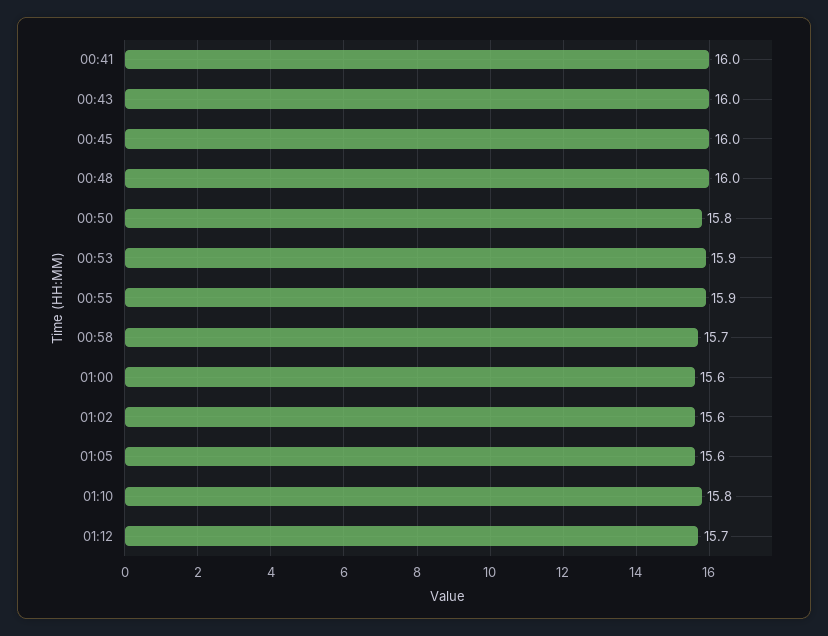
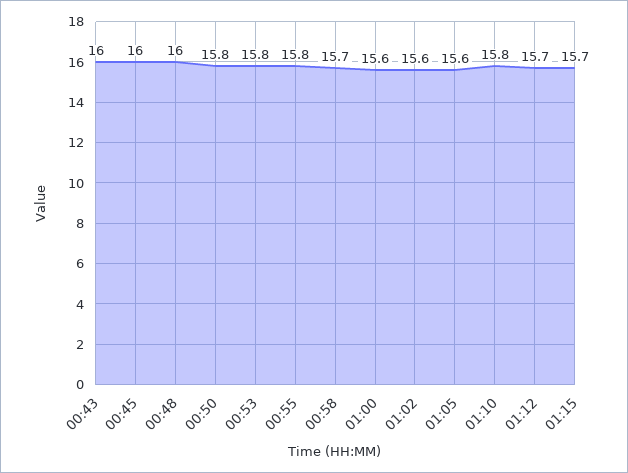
00:41: 16 -> none
00:53: 15.9 -> 15.8
00:55: 15.9 -> 15.8
01:15: none -> 15.7

